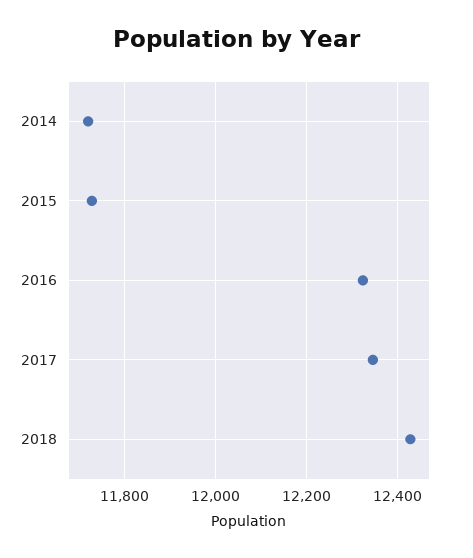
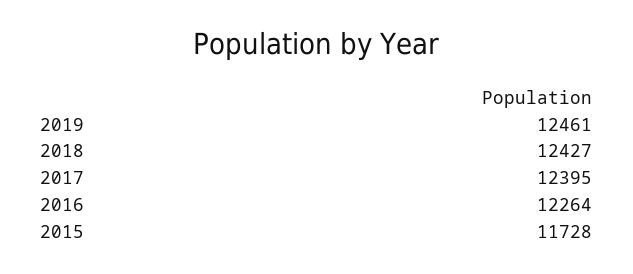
2014: 11720 -> none
2016: 12320 -> 12264
2017: 12340 -> 12395
2019: none -> 12461

